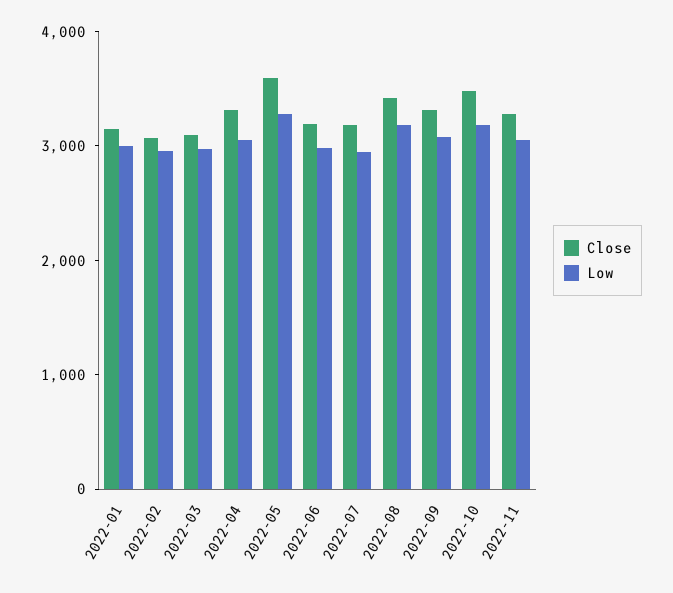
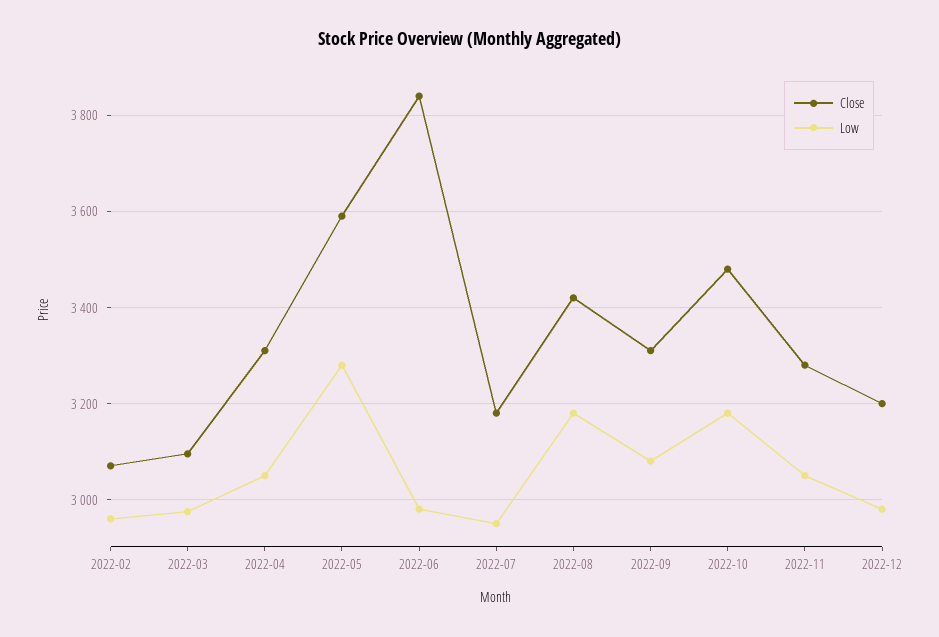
Close, 2022-01: 3200 -> none
Low, 2022-01: 3000 -> none
Close, 2022-06: 3200 -> 3840
Close, 2022-12: none -> 3200
Low, 2022-12: none -> 2980

